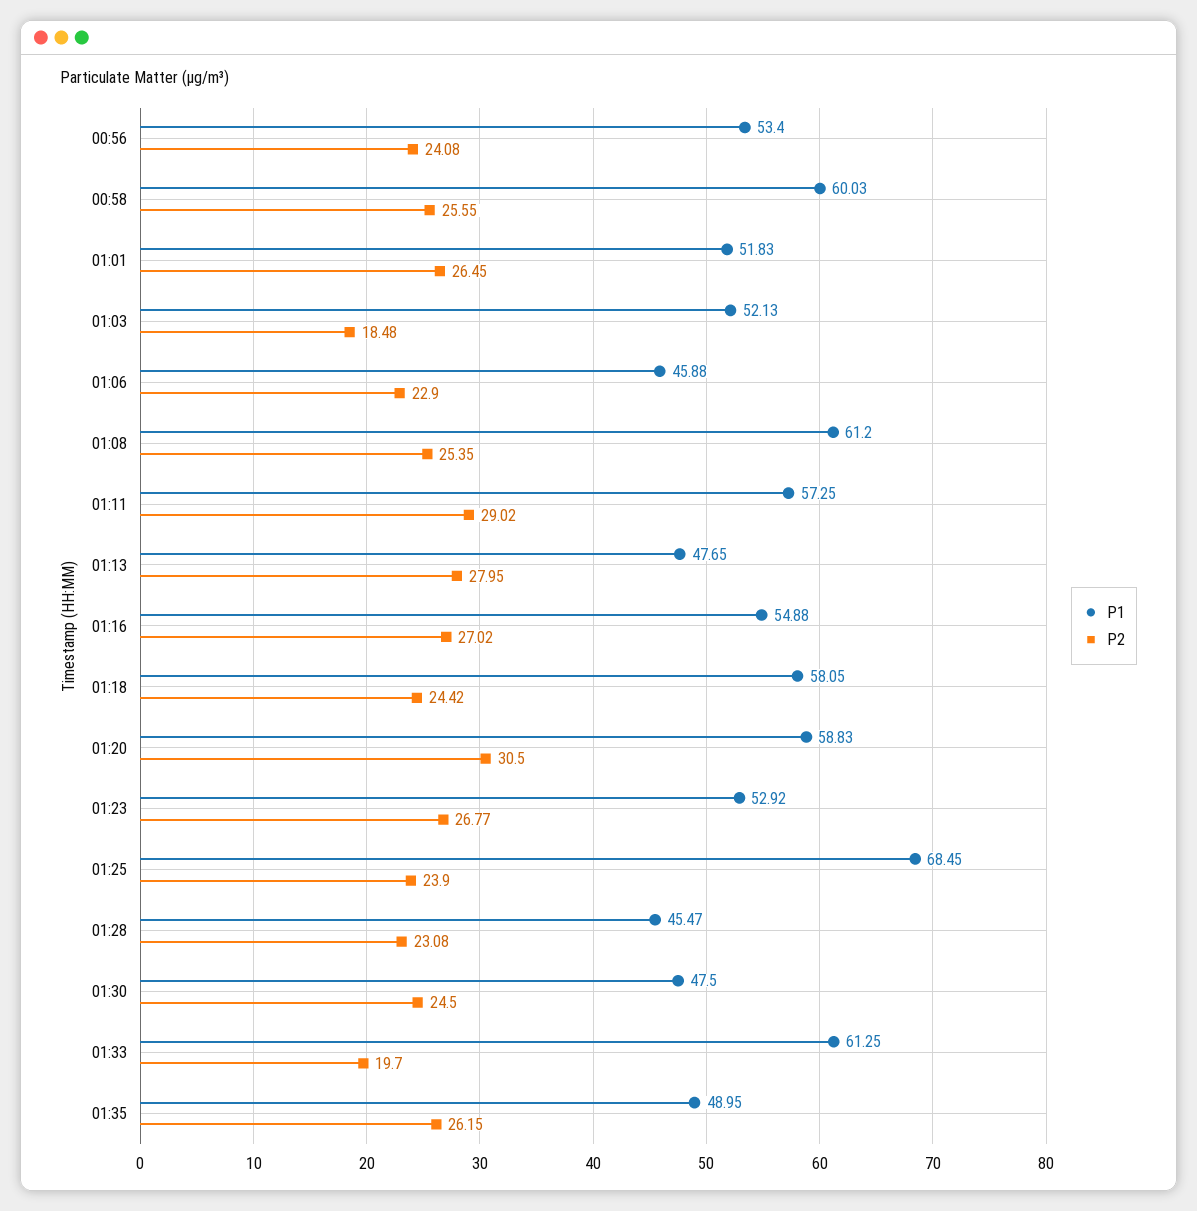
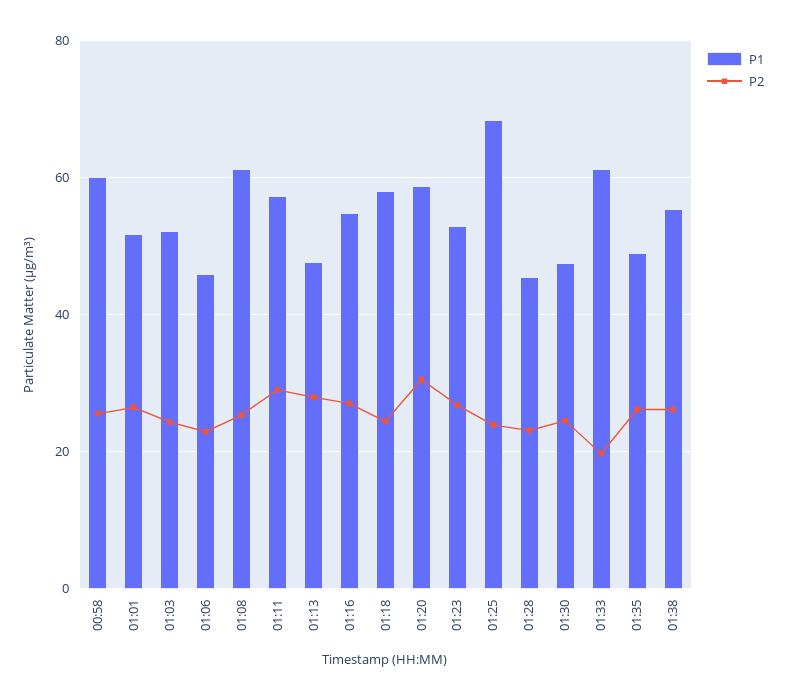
P1, 00:56: 53.4 -> none
P2, 00:56: 24.08 -> none
P2, 01:03: 18.48 -> 24
P1, 01:38: none -> 56
P2, 01:38: none -> 26

